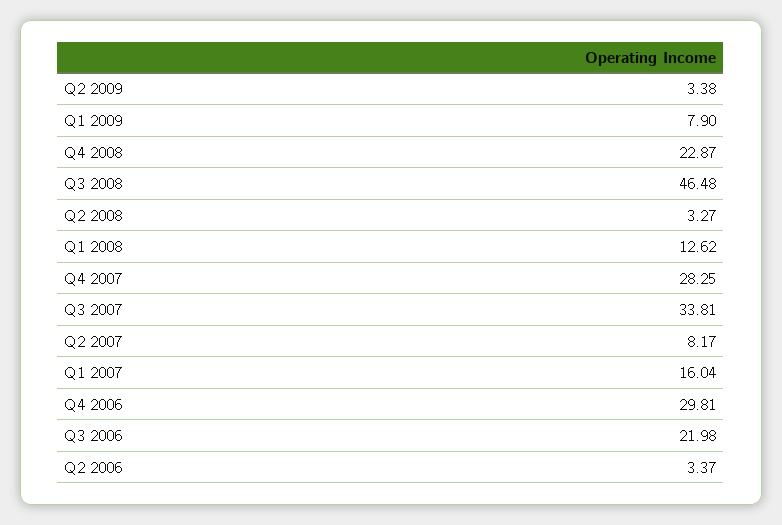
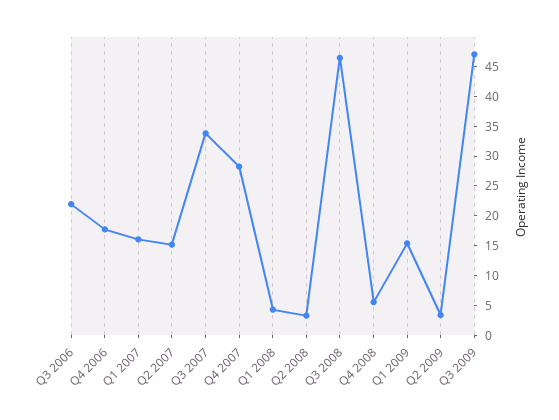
Q1 2009: 7.9 -> 15
Q4 2008: 22.87 -> 5
Q1 2008: 12.62 -> 5
Q2 2007: 8.17 -> 15
Q4 2006: 29.81 -> 17.5
Q2 2006: 3.37 -> none
Q3 2009: none -> 47.5

